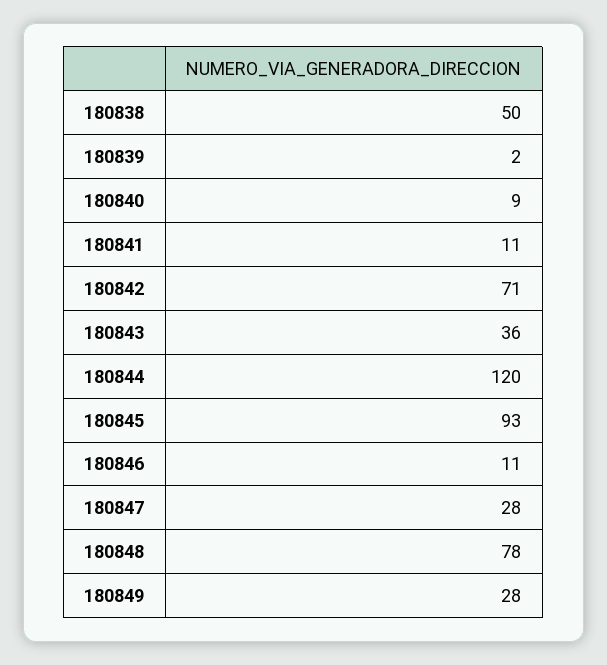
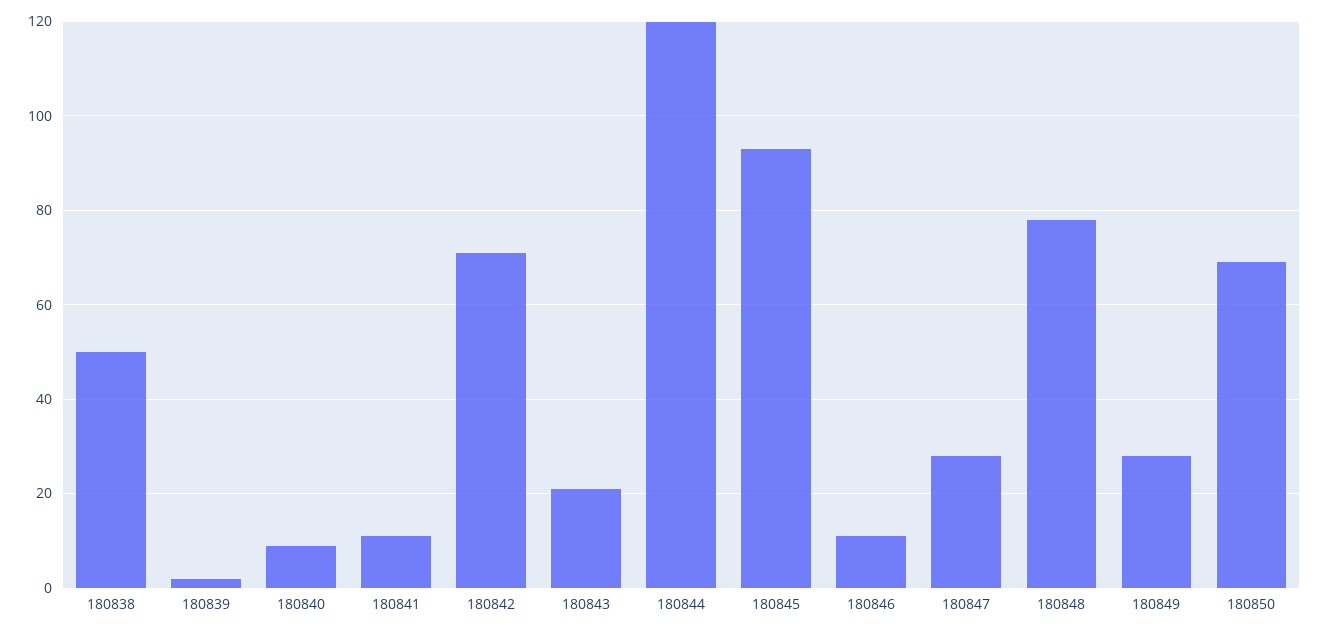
180843: 36 -> 20
180850: none -> 70

